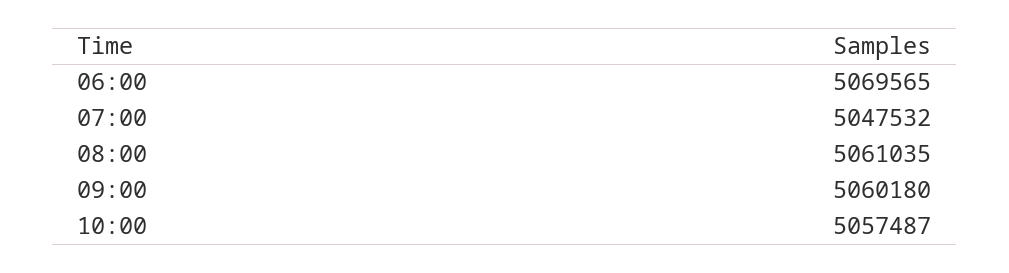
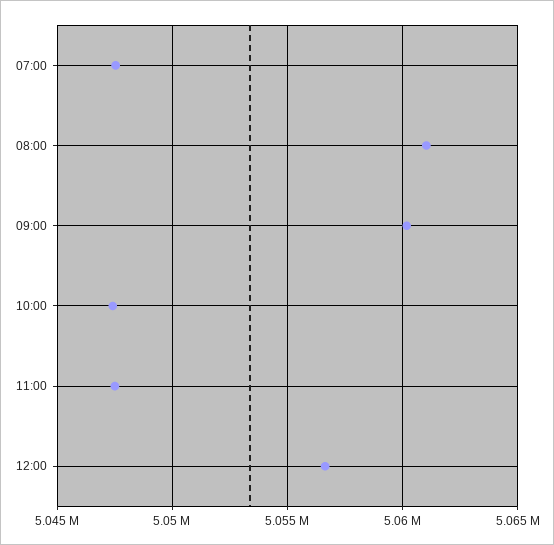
06:00: 5069565 -> none
10:00: 5057487 -> 5047500
11:00: none -> 5047500
12:00: none -> 5056500

